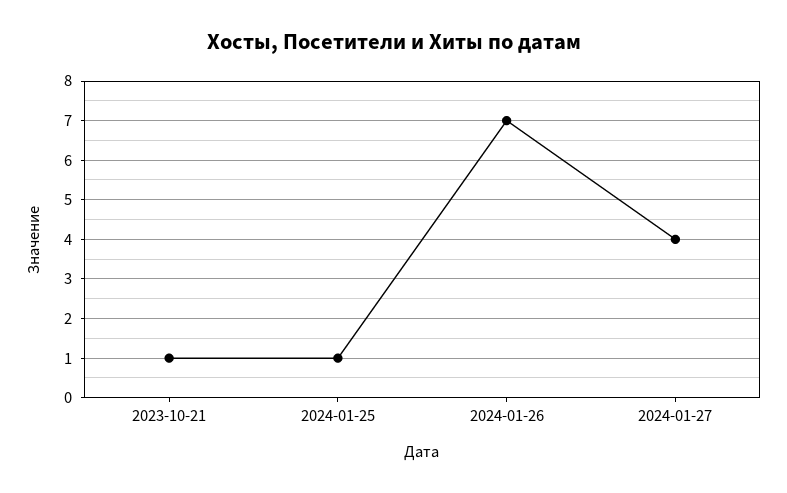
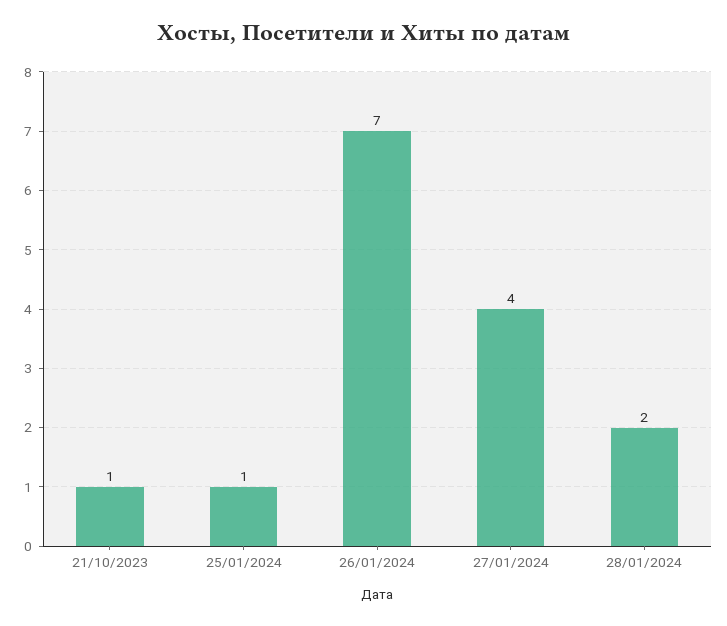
28/01/2024: none -> 2

